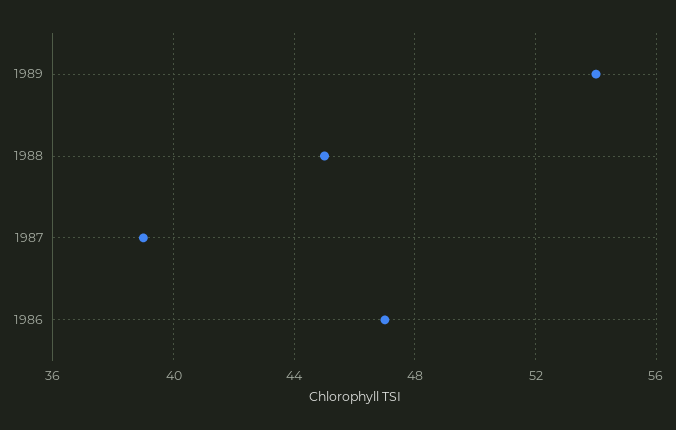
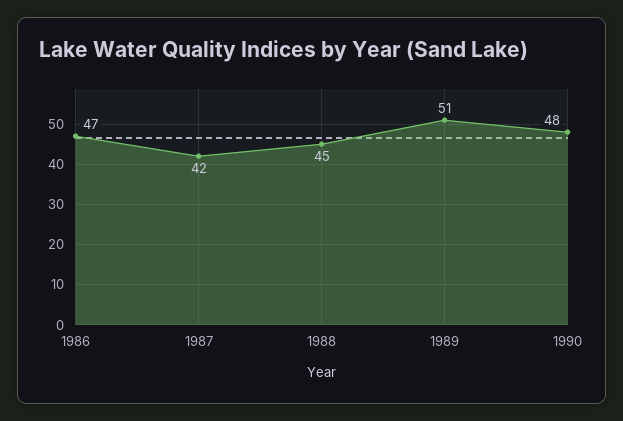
1989: 54 -> 51
1987: 39 -> 42
1990: none -> 48

